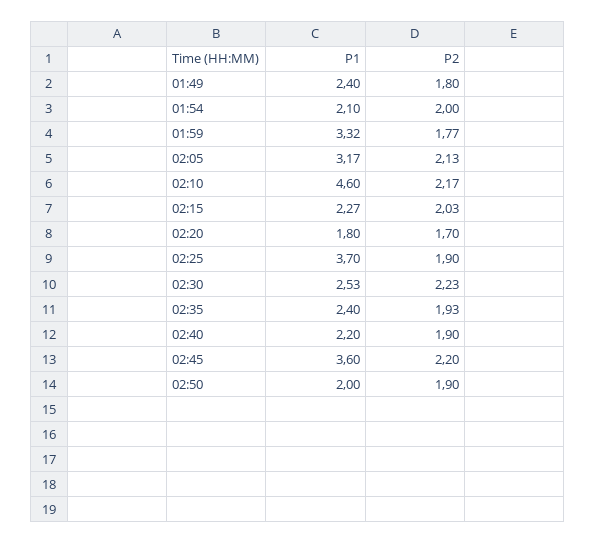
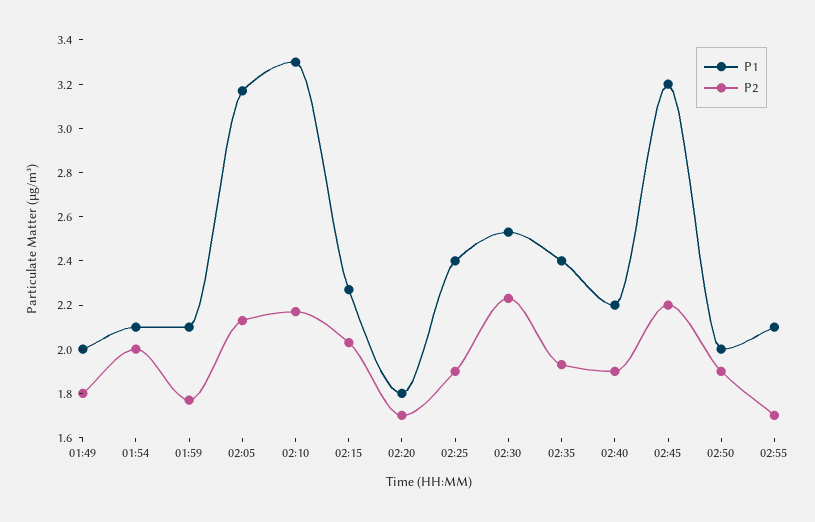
P1, 01:49: 2.4 -> 2
P1, 01:59: 3.32 -> 2.1
P1, 02:10: 4.6 -> 3.3
P1, 02:25: 3.7 -> 2.4
P1, 02:45: 3.6 -> 3.2
P1, 02:55: none -> 2.1
P2, 02:55: none -> 1.7

